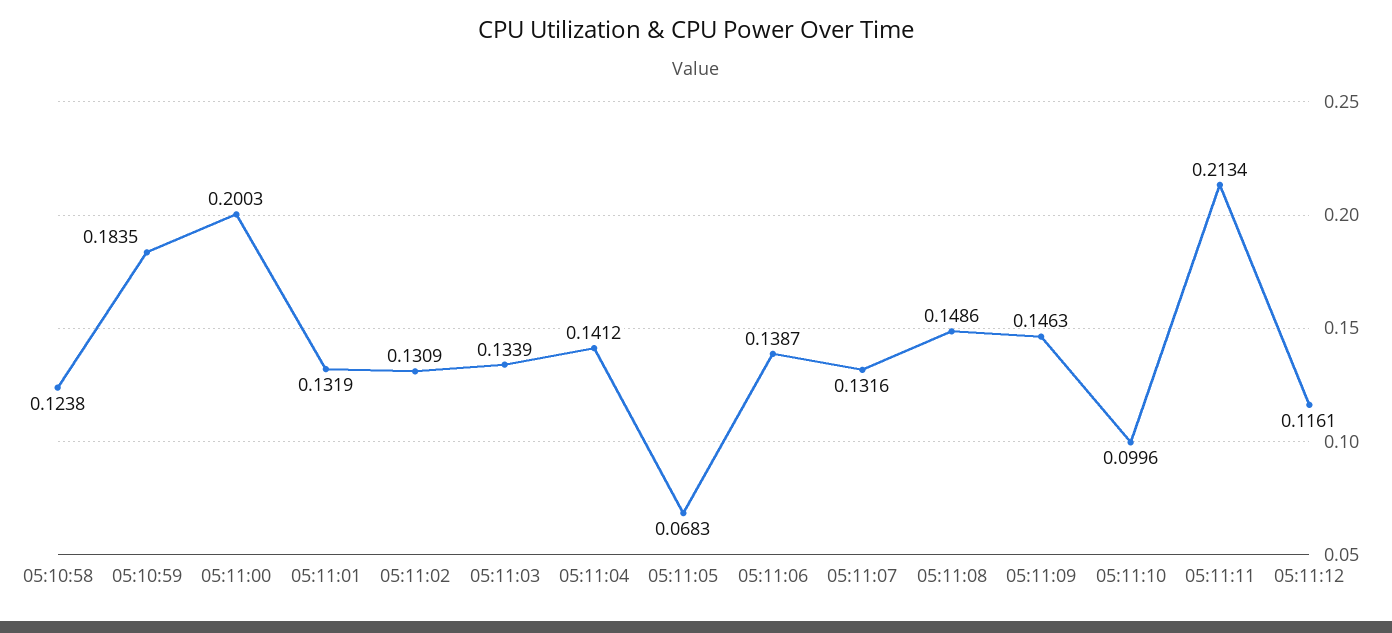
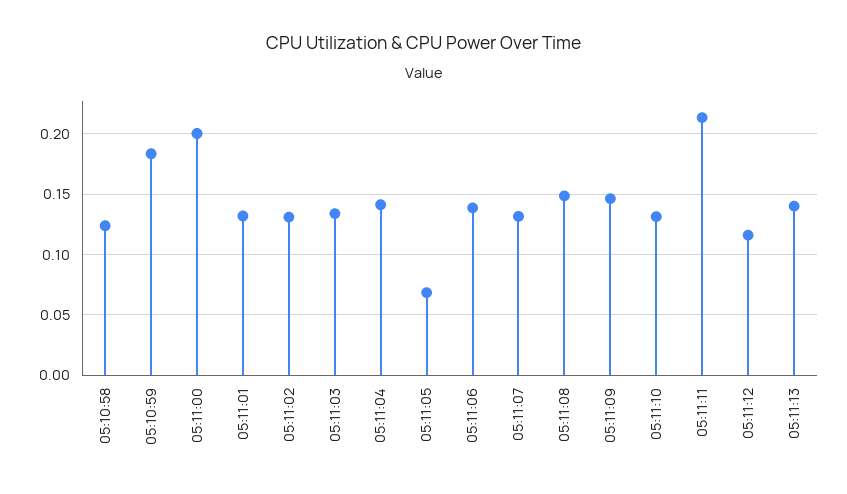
05:11:10: 0.0996 -> 0.13
05:11:13: none -> 0.14

